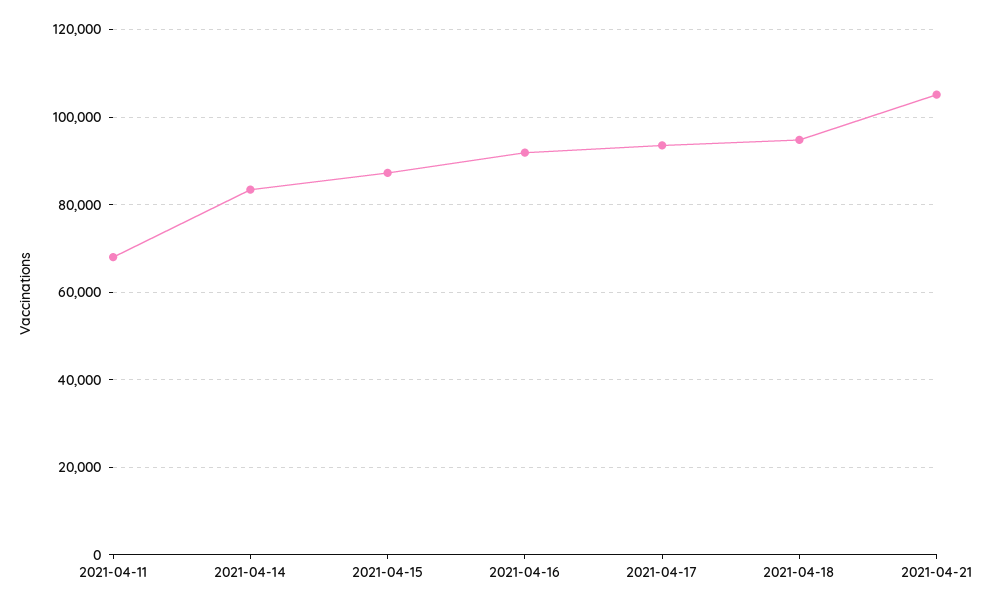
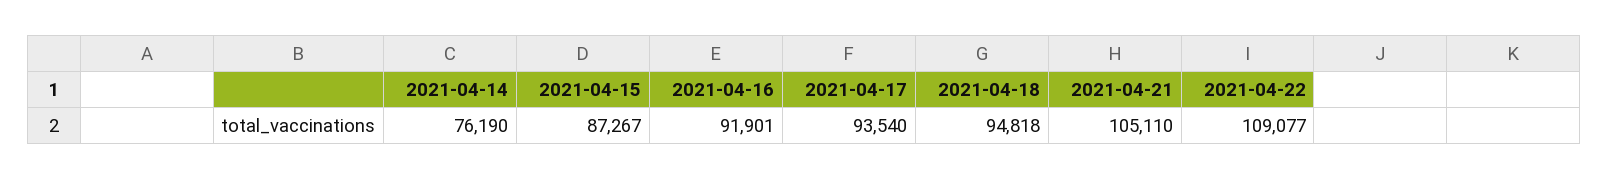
2021-04-11: 68000 -> none
2021-04-14: 84000 -> 76190
2021-04-22: none -> 109077

